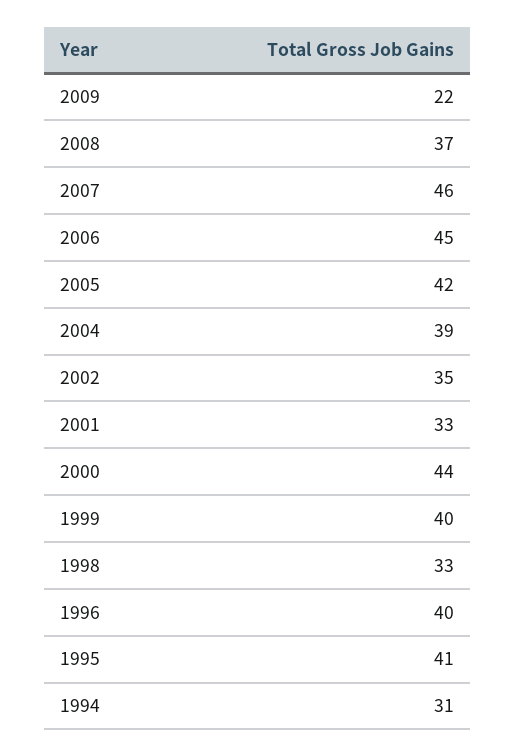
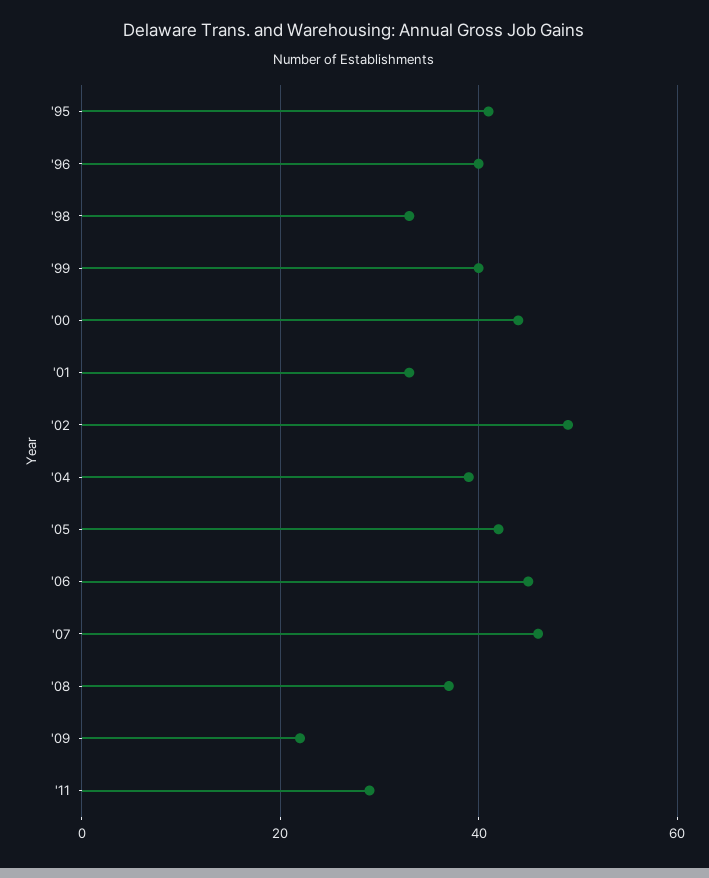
2002: 35 -> 50
1994: 31 -> none
'11: none -> 30

